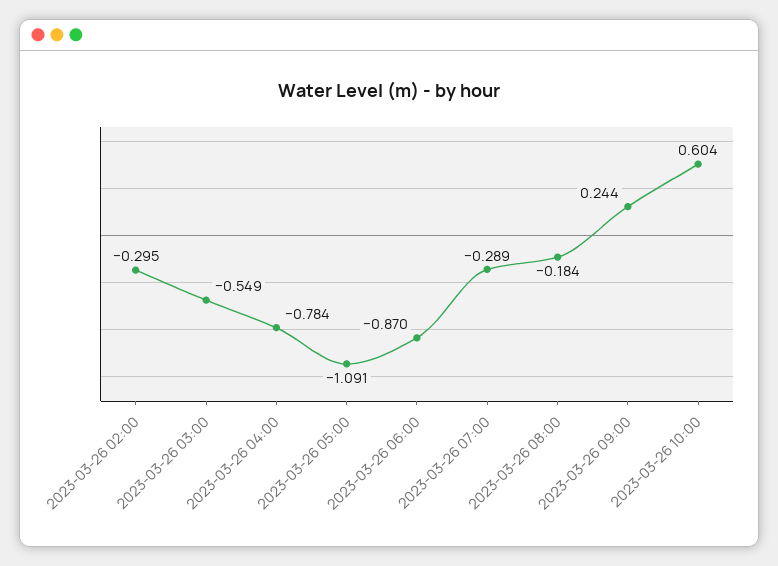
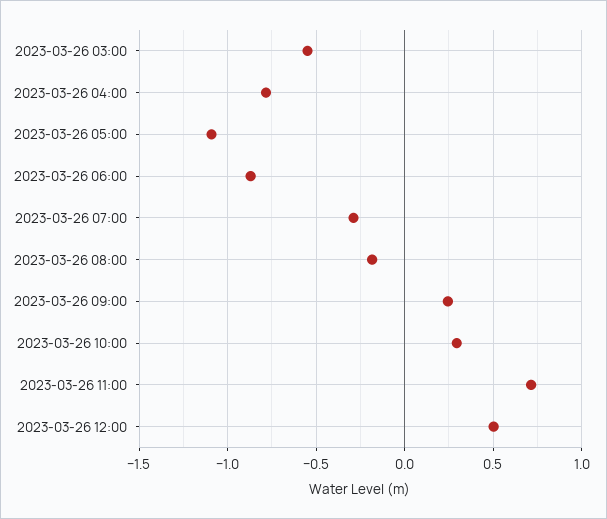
2023-03-26 02:00: -0.295 -> none
2023-03-26 10:00: 0.604 -> 0.3
2023-03-26 11:00: none -> 0.7
2023-03-26 12:00: none -> 0.5

